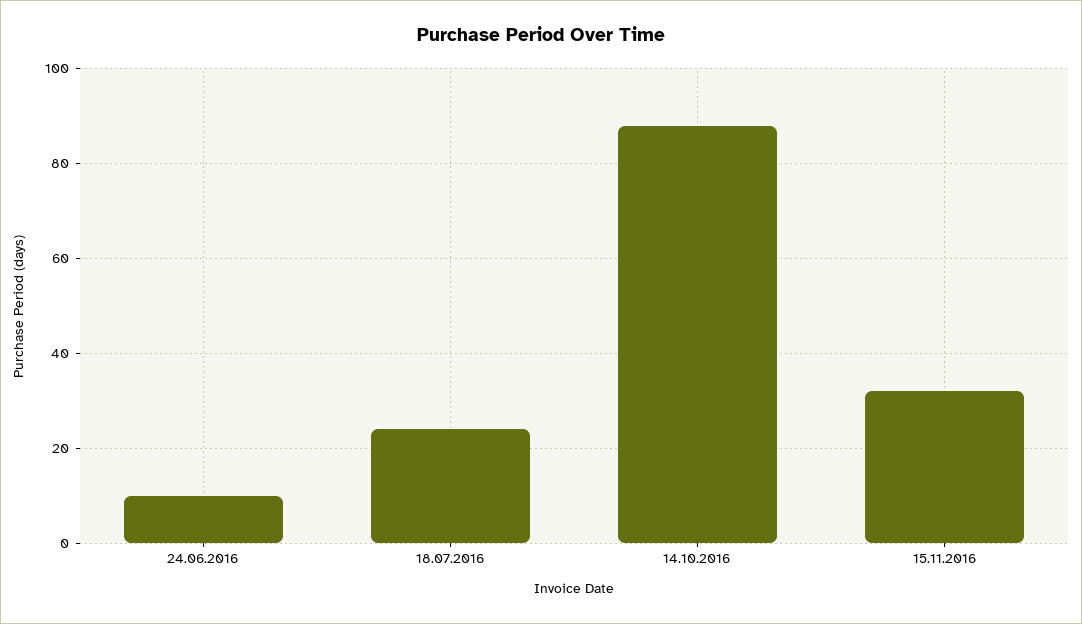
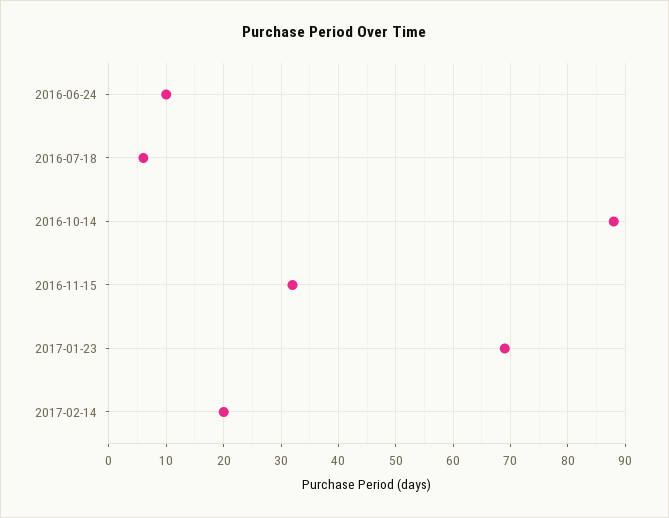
18.07.2016: 25 -> 5
2017-01-23: none -> 70
2017-02-14: none -> 20

